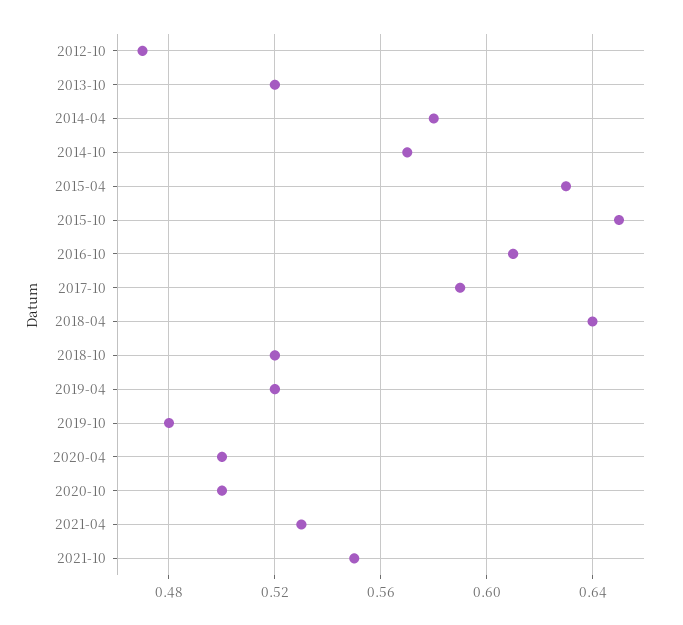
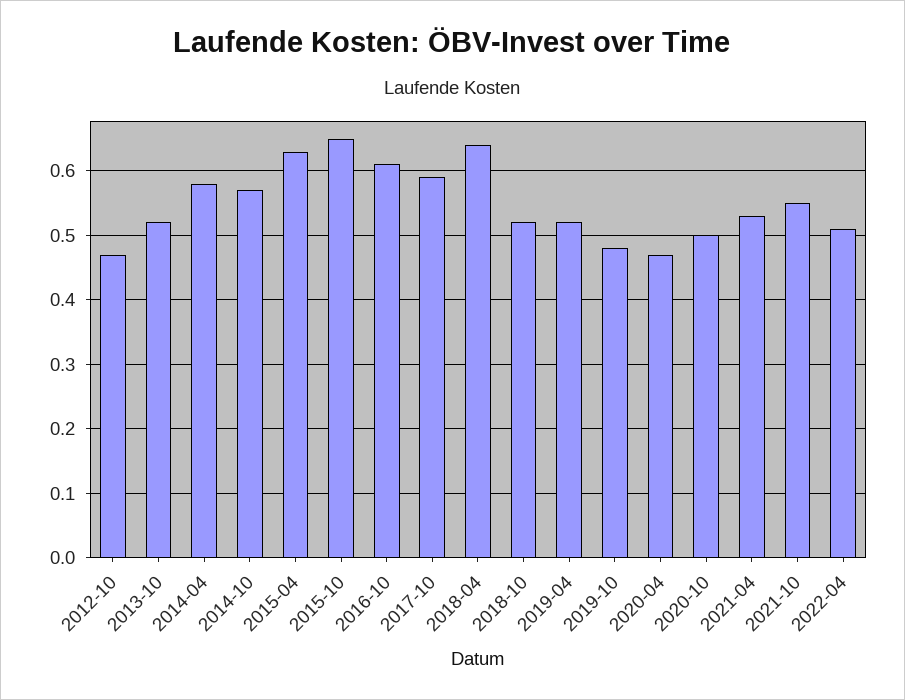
2020-04: 0.5 -> 0.47
2022-04: none -> 0.51

